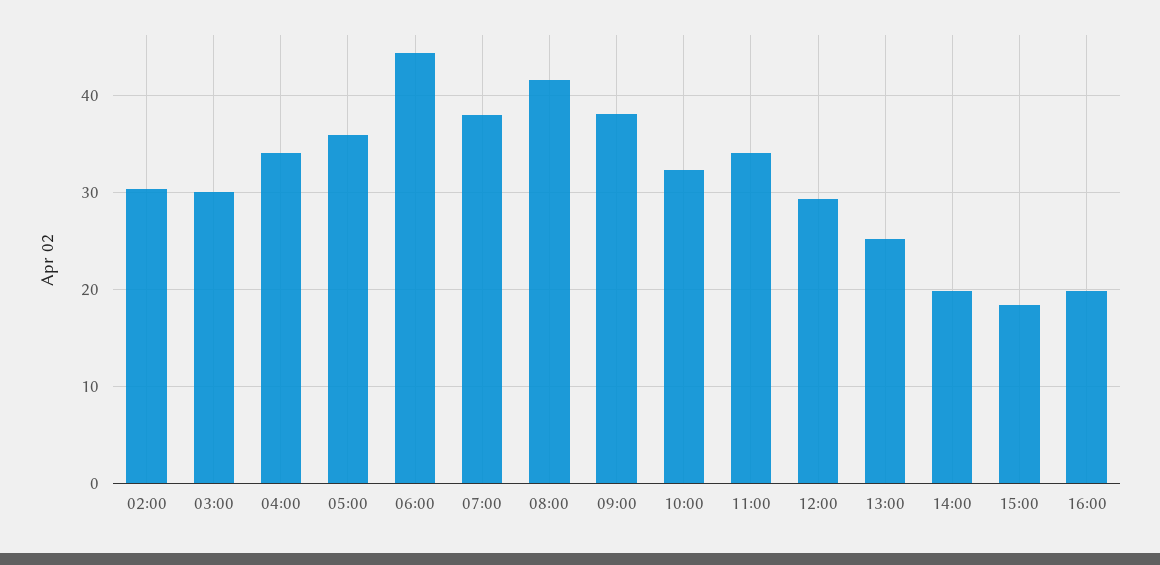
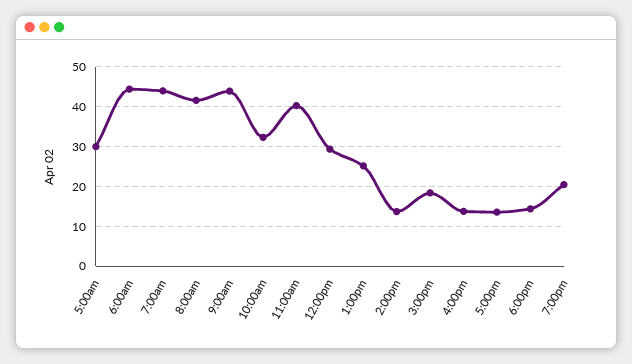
02:00: 30 -> none
03:00: 30 -> none
04:00: 34 -> none
05:00: 36 -> 30
07:00: 38 -> 44
09:00: 38 -> 44
11:00: 34 -> 40
14:00: 20 -> 14
16:00: 20 -> 14
5:00pm: none -> 14
6:00pm: none -> 14
7:00pm: none -> 20

